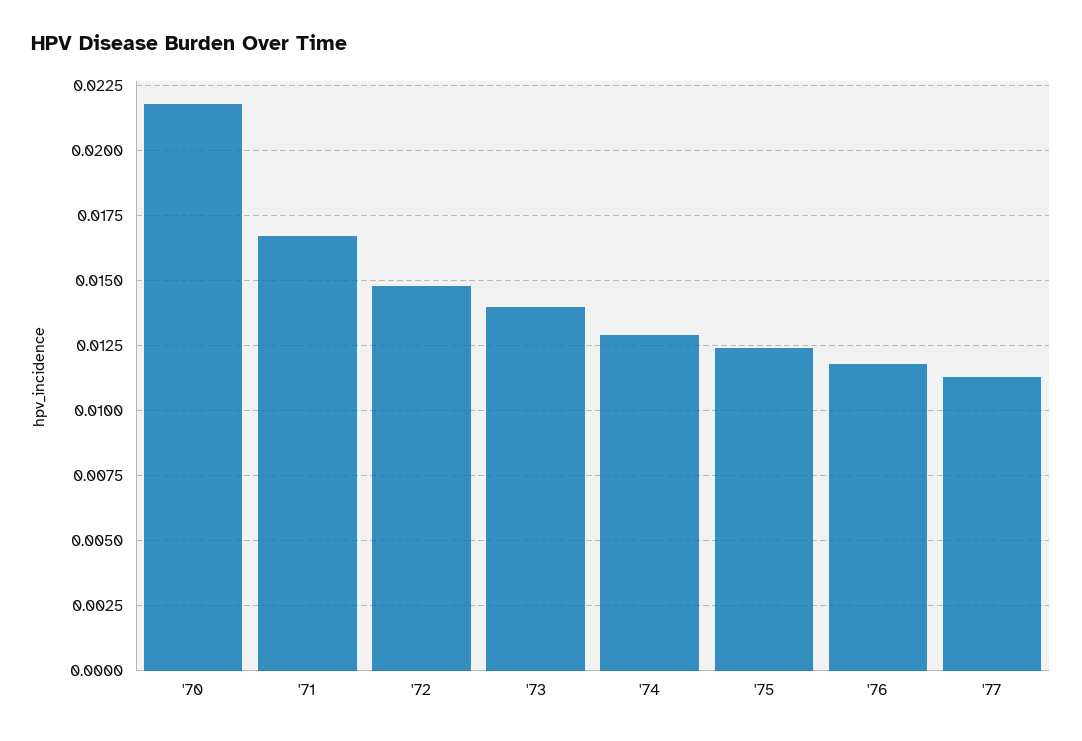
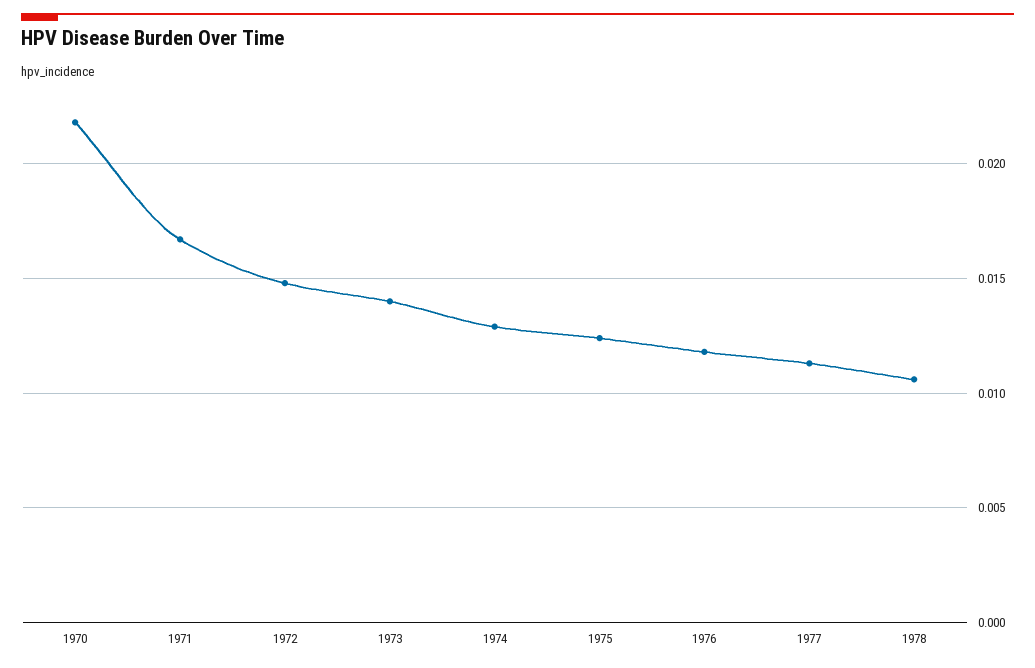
1978: none -> 0.0105

